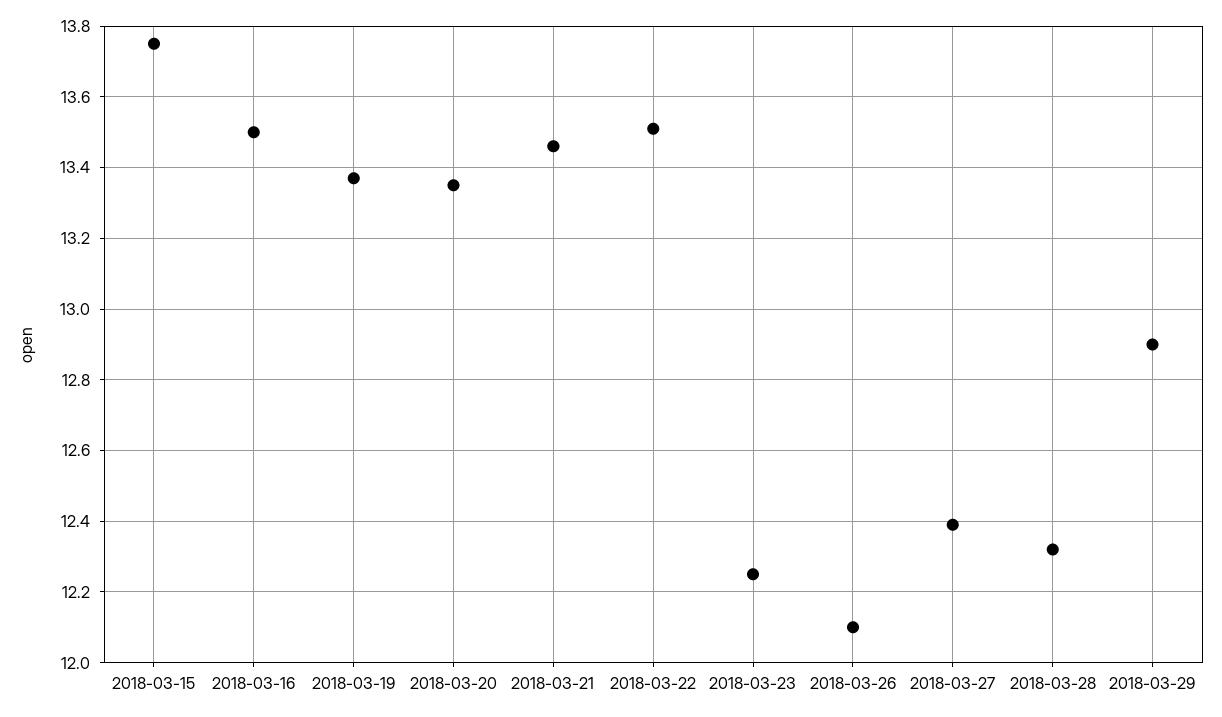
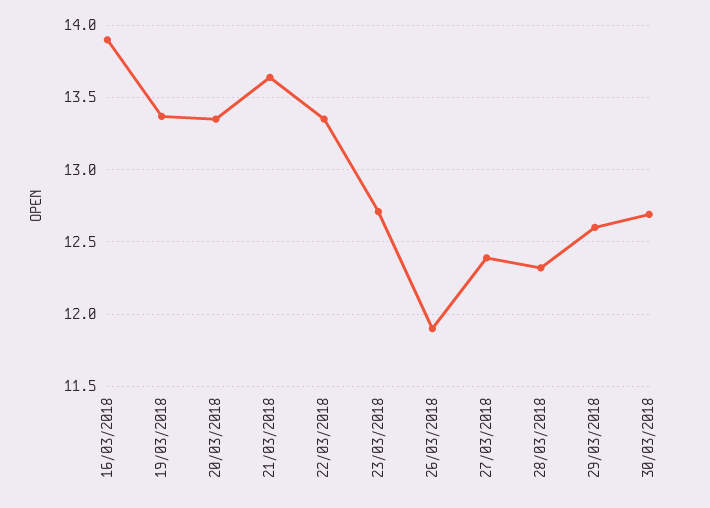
2018-03-15: 13.75 -> none
2018-03-16: 13.5 -> 13.9
2018-03-21: 13.45 -> 13.65
2018-03-22: 13.5 -> 13.35
2018-03-23: 12.25 -> 12.7
2018-03-26: 12.1 -> 11.9
2018-03-29: 12.9 -> 12.6
30/03/2018: none -> 12.7

